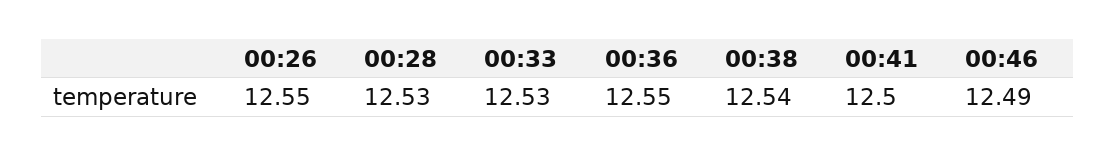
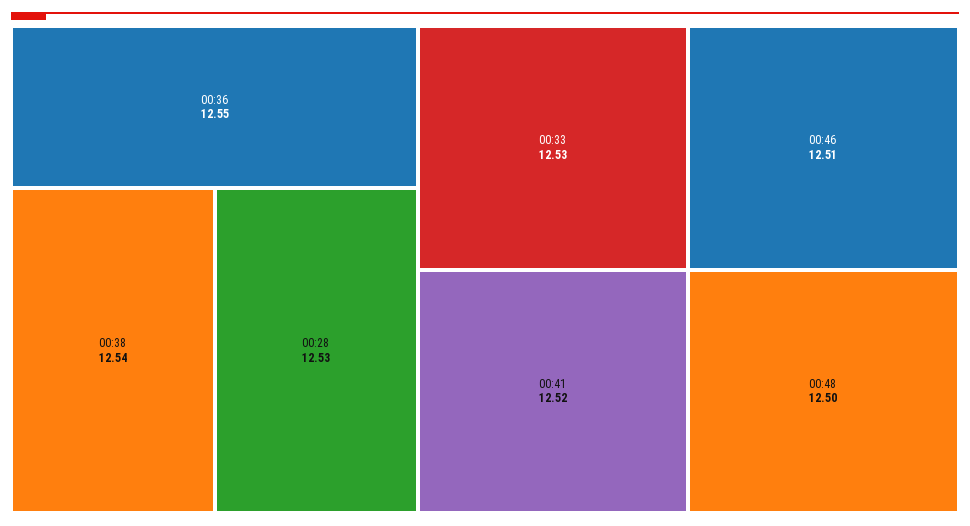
00:26: 12.55 -> none
00:41: 12.5 -> 12.52
00:46: 12.49 -> 12.51
00:48: none -> 12.5

